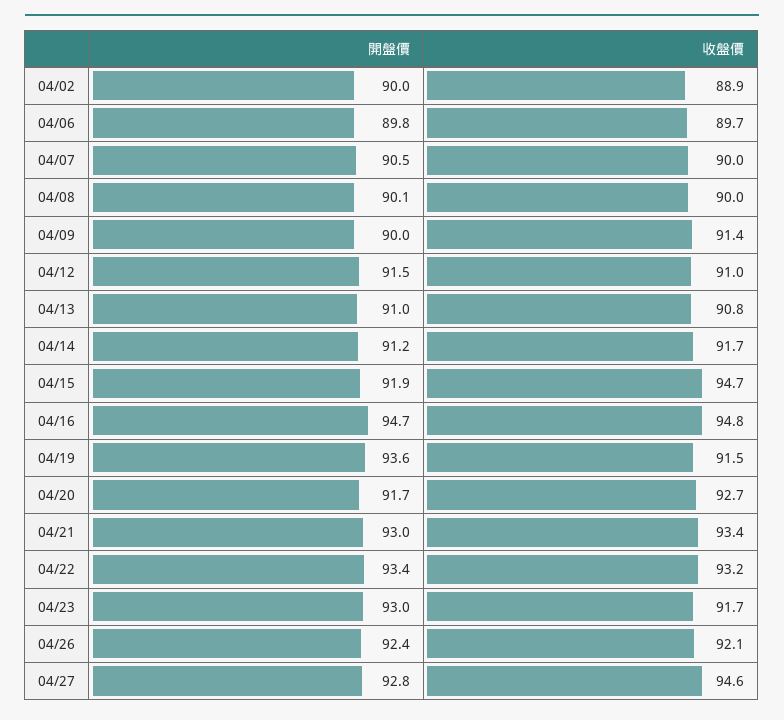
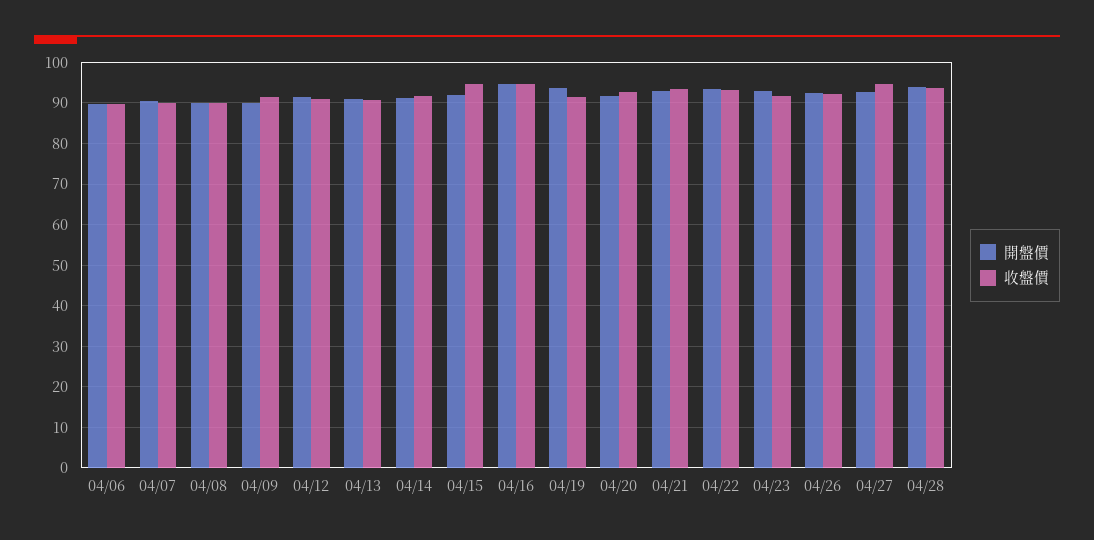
開盤價, 04/02: 90 -> none
收盤價, 04/02: 88.9 -> none
開盤價, 04/28: none -> 94
收盤價, 04/28: none -> 94

